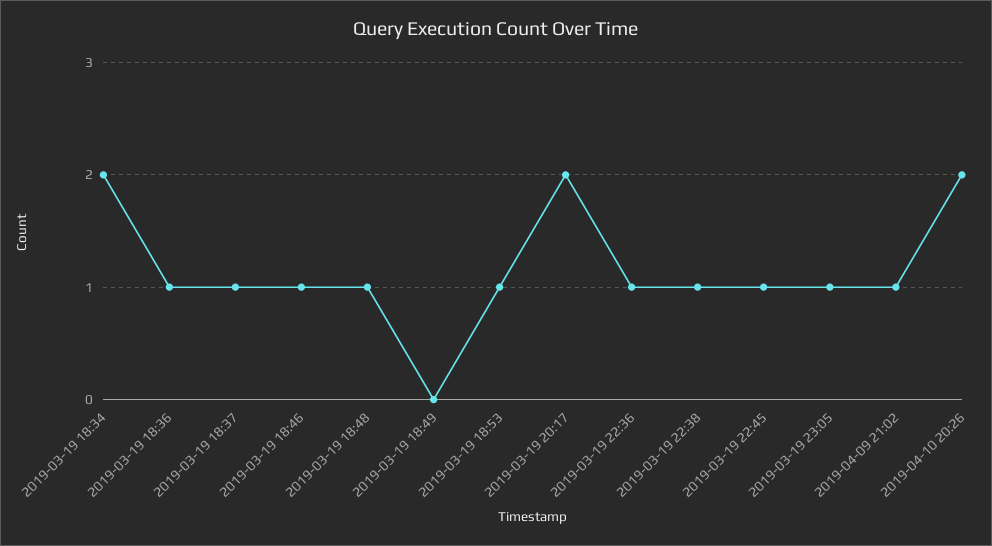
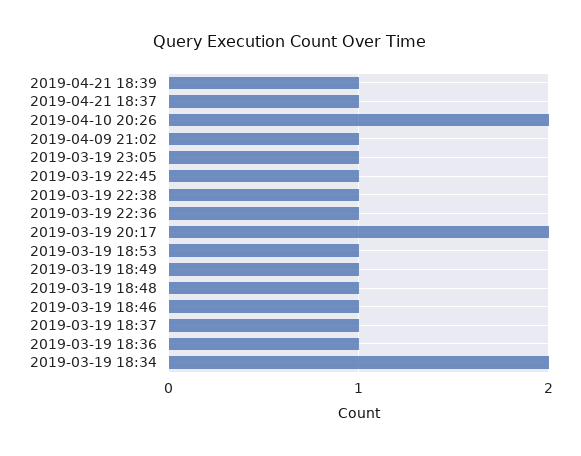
2019-03-19 18:49: 0 -> 1
2019-04-21 18:39: none -> 1
2019-04-21 18:37: none -> 1

